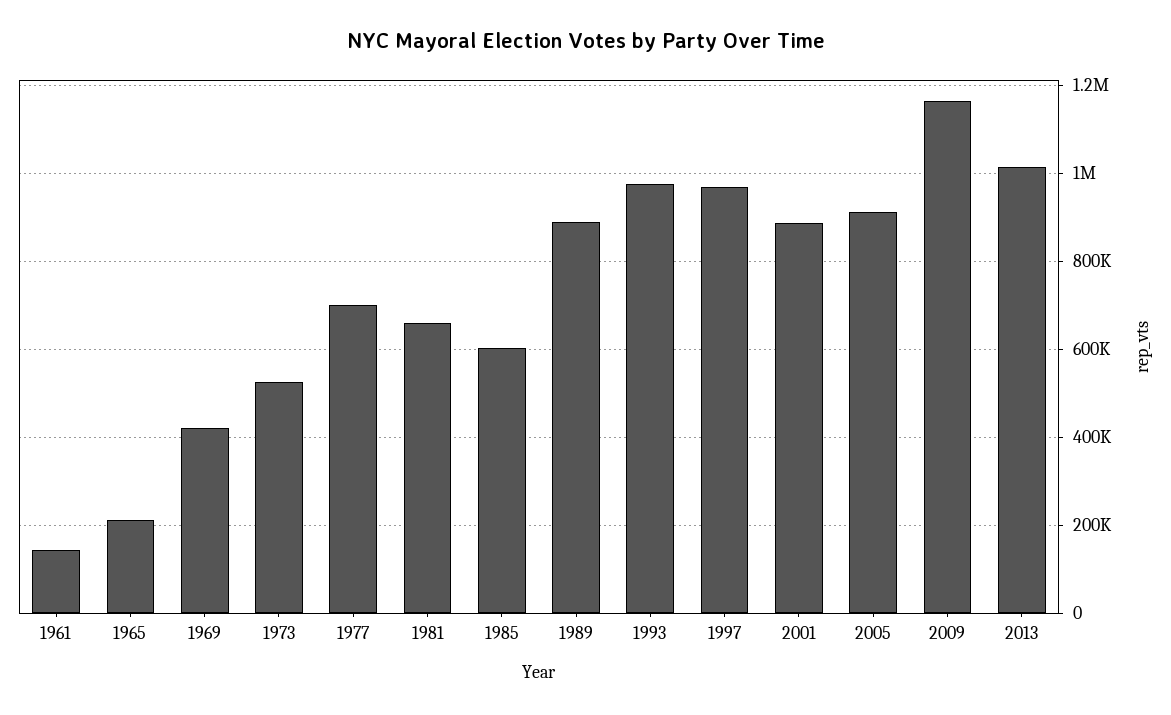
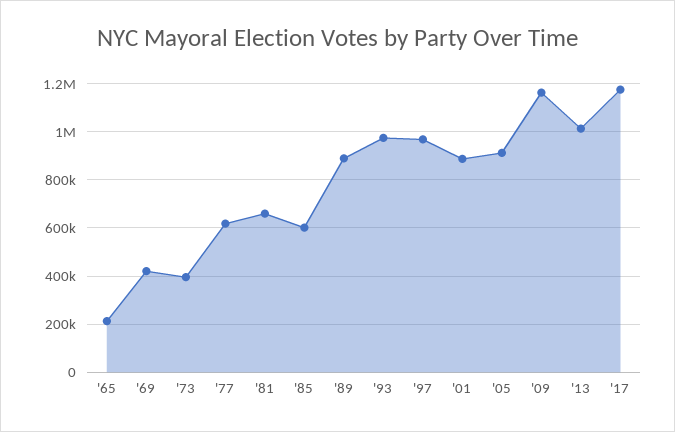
1961: 140000 -> none
1973: 520000 -> 400000
1977: 700000 -> 625000
'17: none -> 1175000

